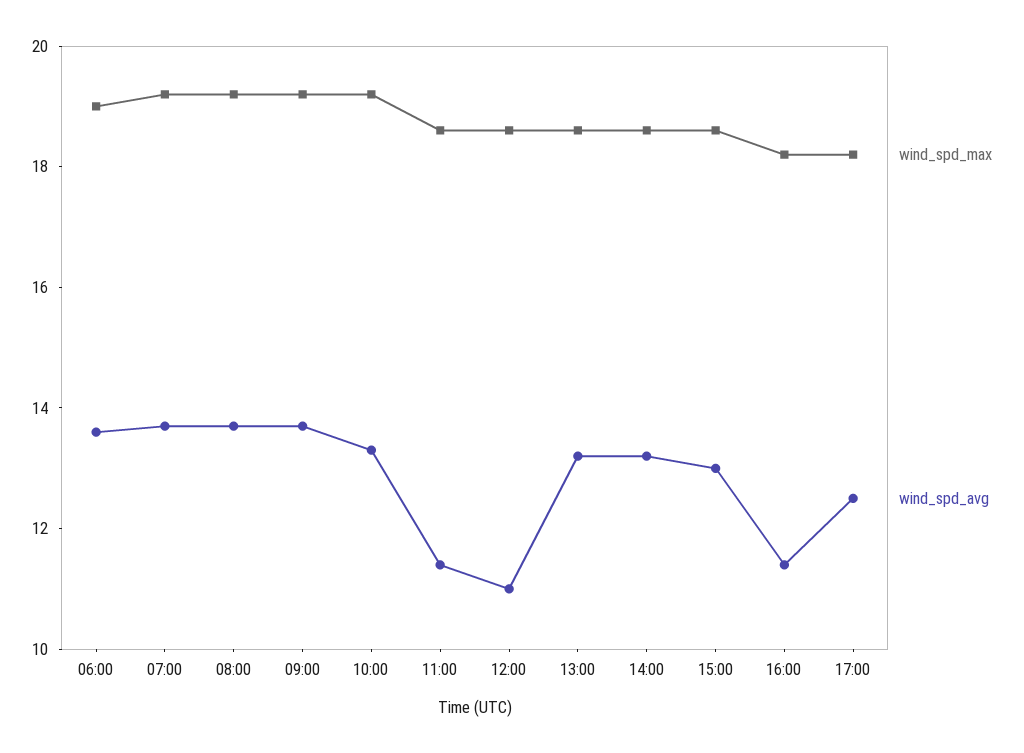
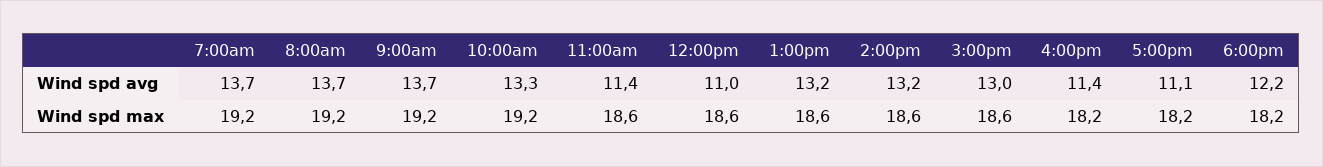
wind_spd_max, 06:00: 19 -> none
wind_spd_avg, 06:00: 13.5 -> none
wind_spd_avg, 17:00: 12.5 -> 11.1
wind_spd_avg, 6:00pm: none -> 12.2
wind_spd_max, 6:00pm: none -> 18.2

